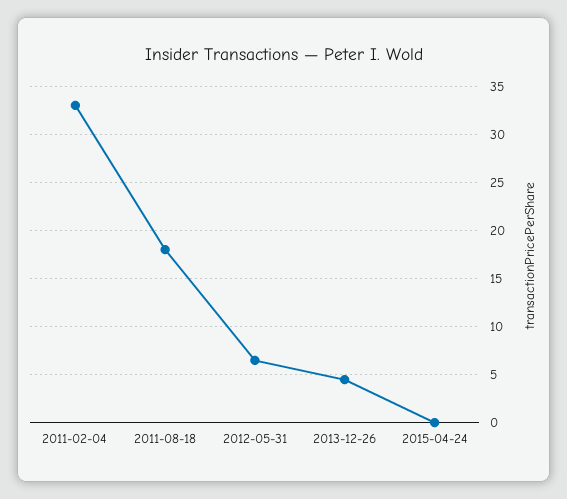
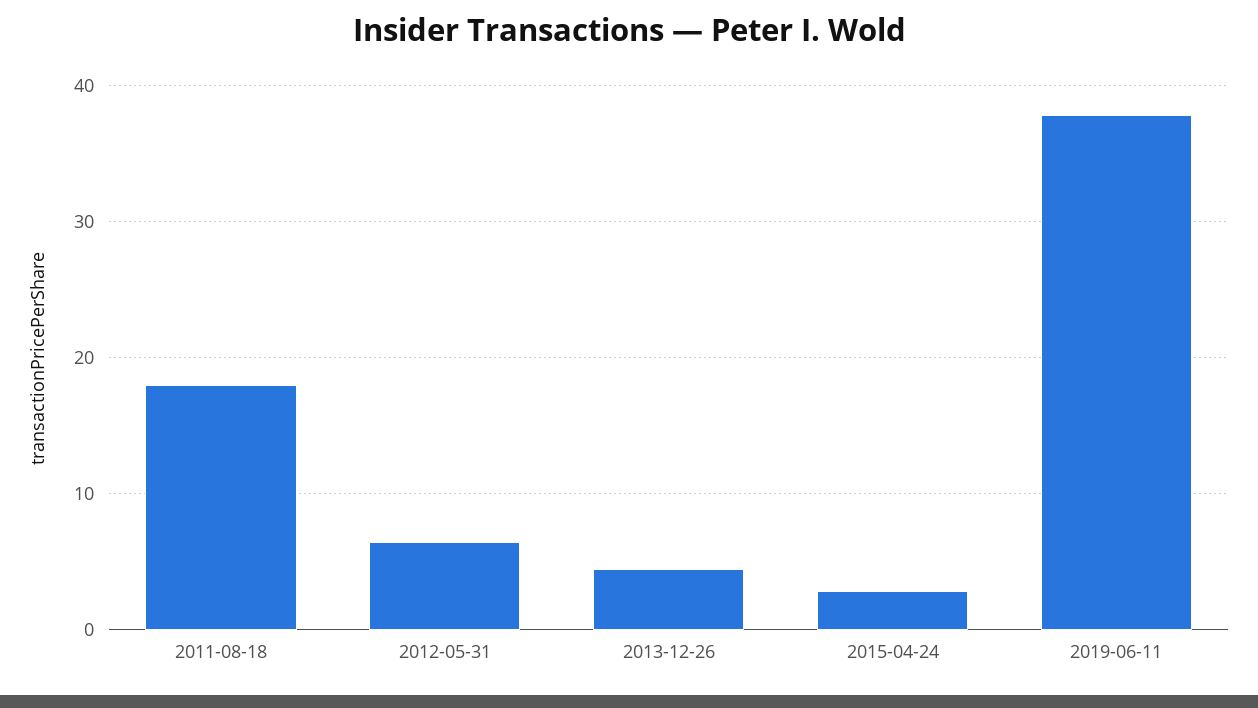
2011-02-04: 33 -> none
2015-04-24: 0 -> 3
2019-06-11: none -> 38

